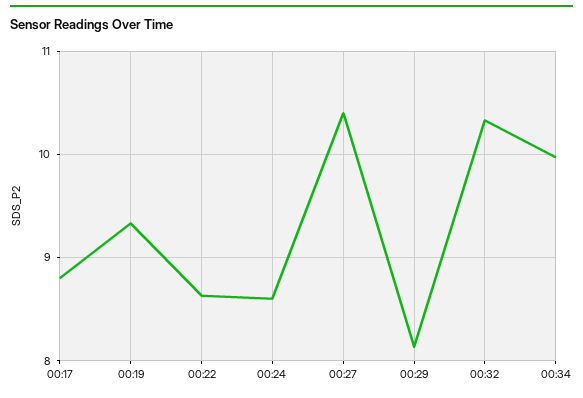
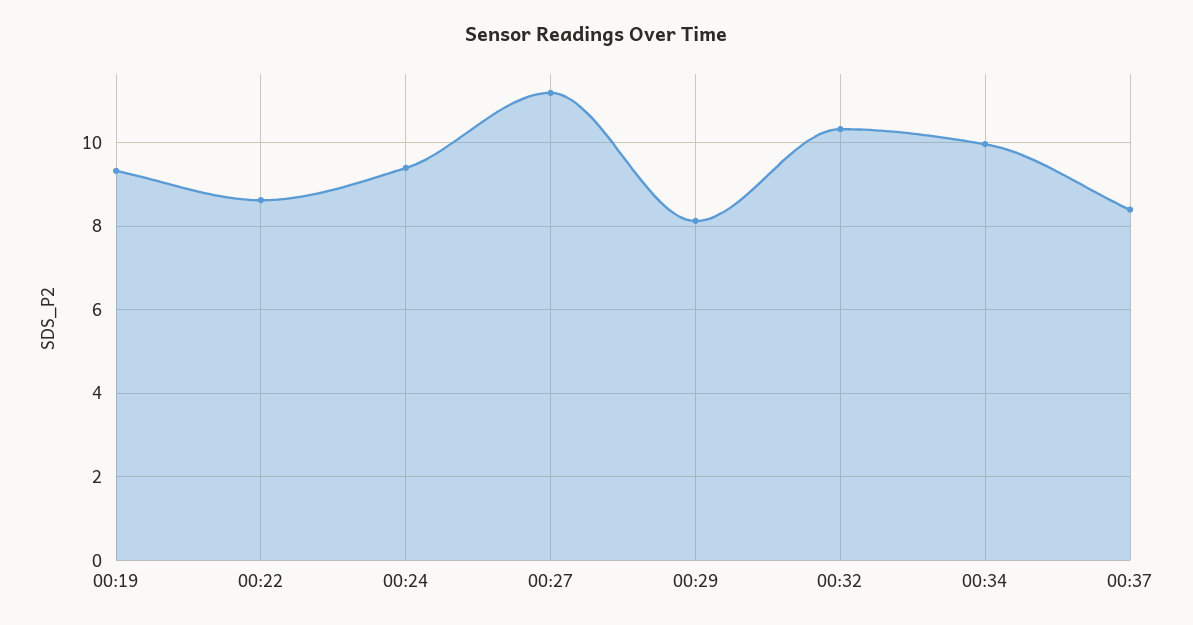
00:17: 8.8 -> none
00:24: 8.6 -> 9.4
00:27: 10.4 -> 11.2
00:37: none -> 8.4

